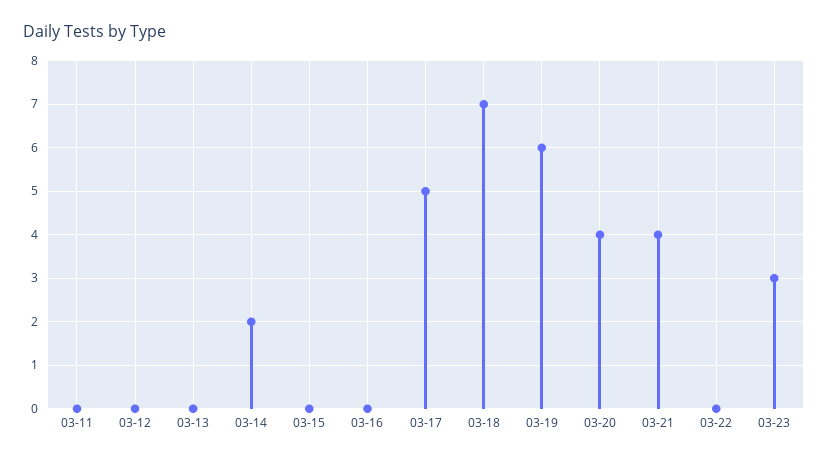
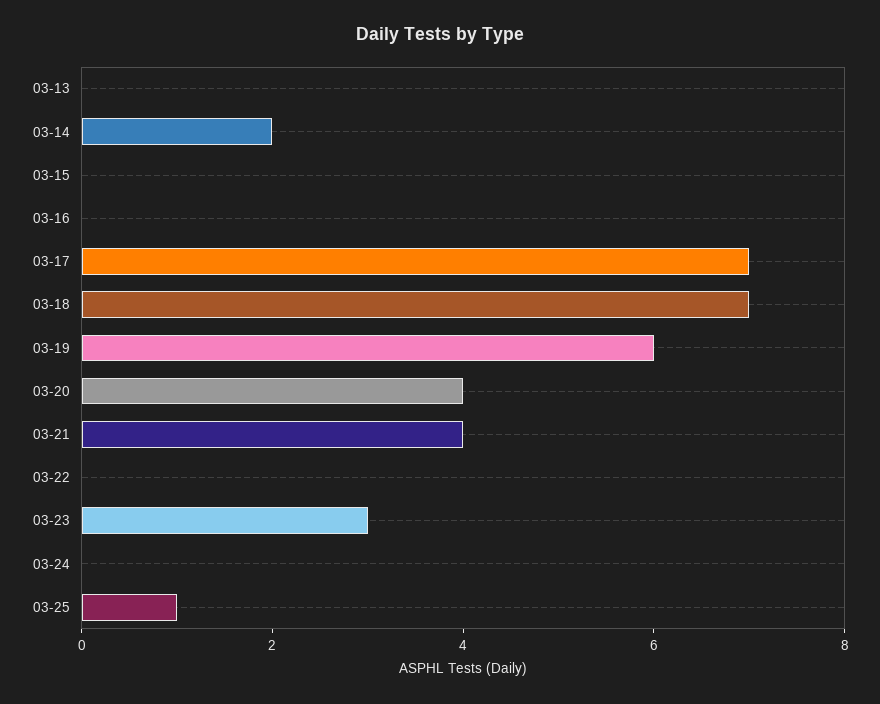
03-11: 0 -> none
03-12: 0 -> none
03-17: 5 -> 7
03-24: none -> 0
03-25: none -> 1

